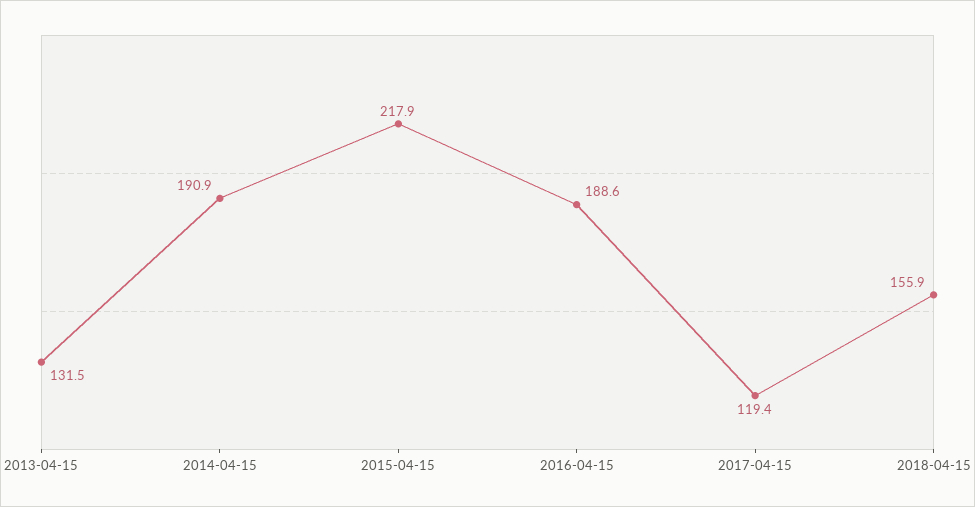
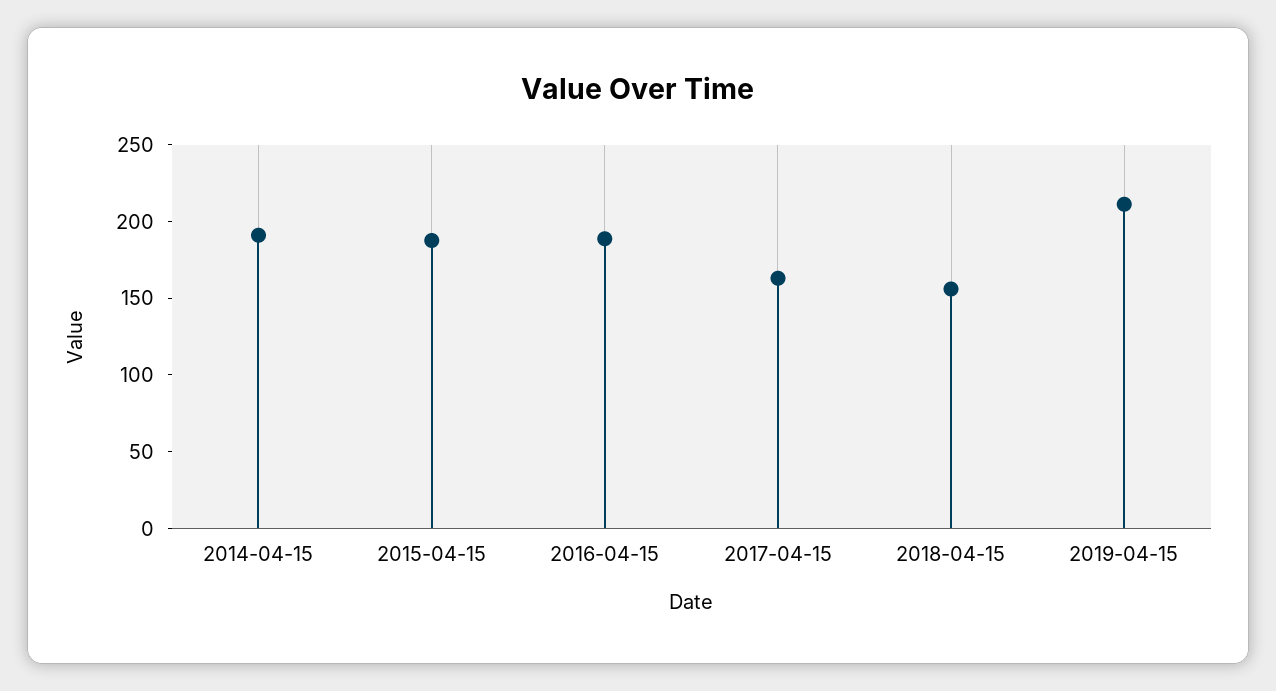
2013-04-15: 131.5 -> none
2015-04-15: 217.9 -> 190
2017-04-15: 119.4 -> 160
2019-04-15: none -> 210

